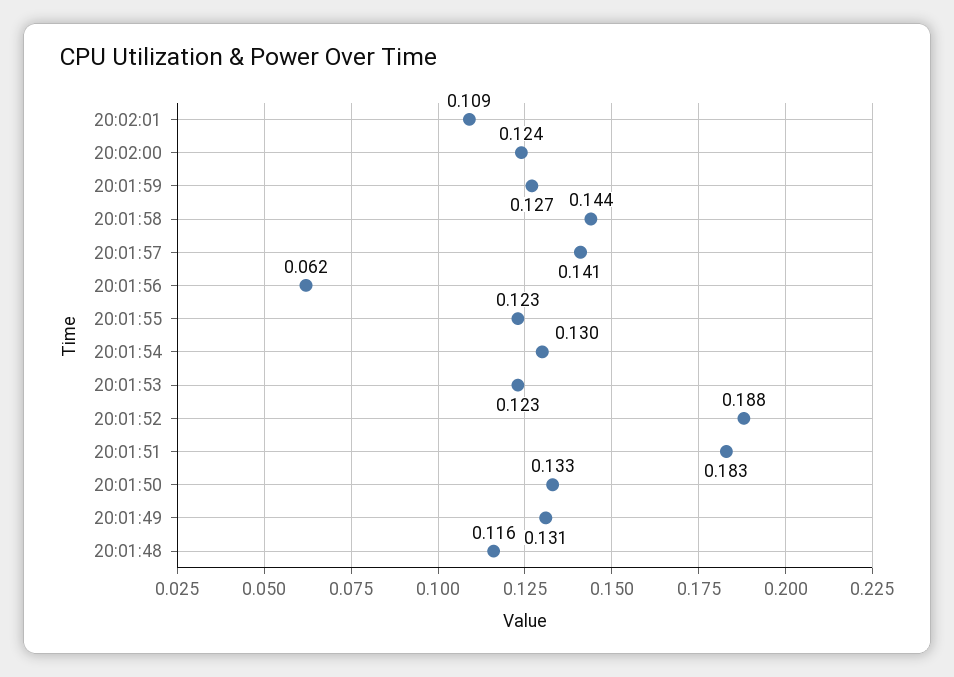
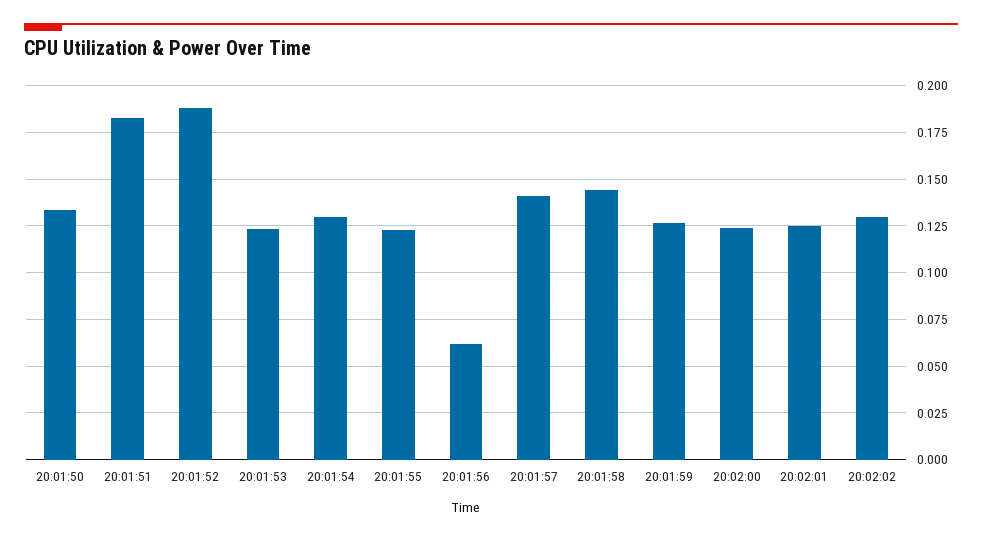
20:02:01: 0.109 -> 0.125
20:01:49: 0.131 -> none
20:01:48: 0.116 -> none
20:02:02: none -> 0.13

